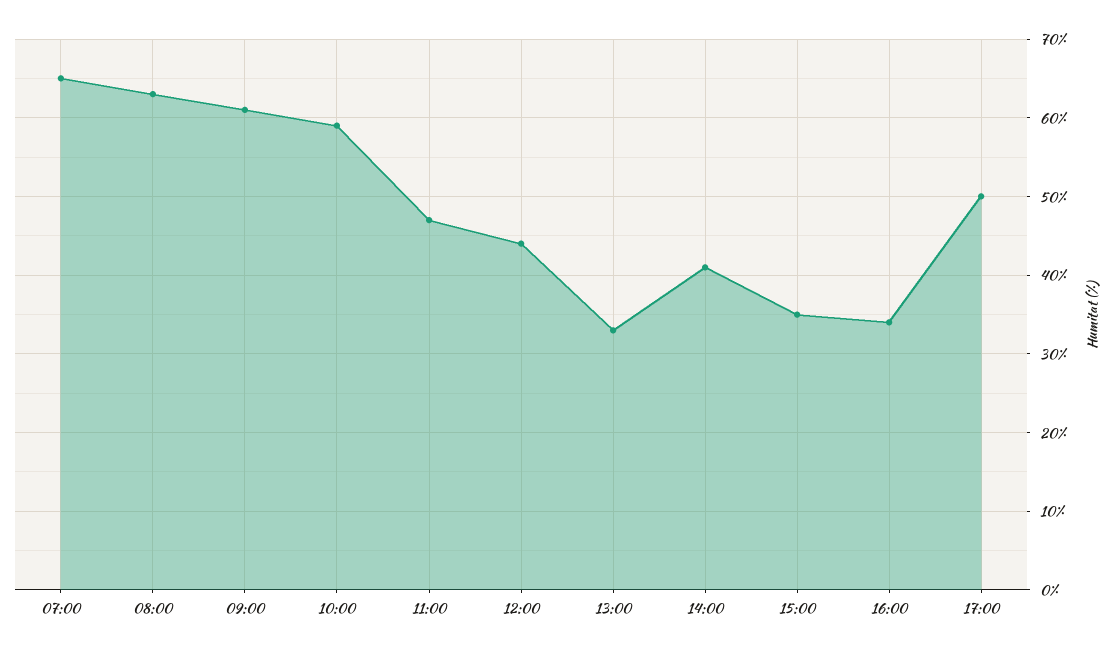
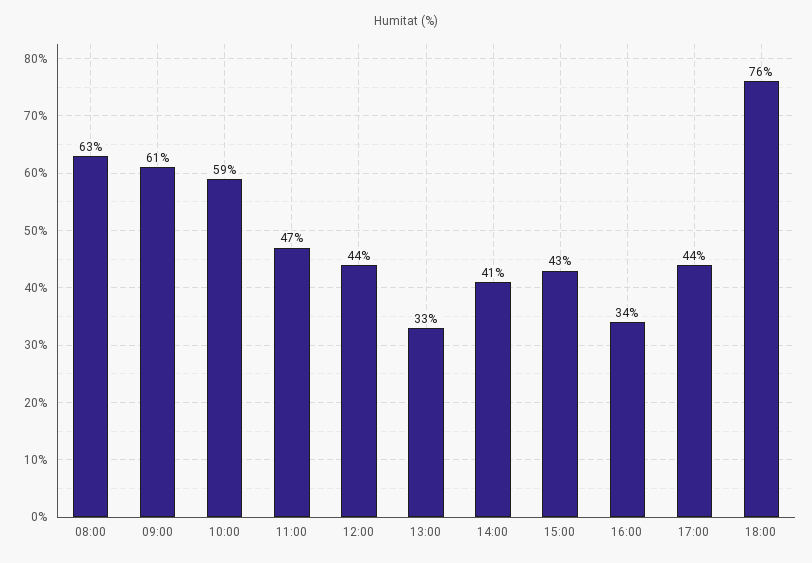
07:00: 65 -> none
15:00: 35 -> 43
17:00: 50 -> 44
18:00: none -> 76

